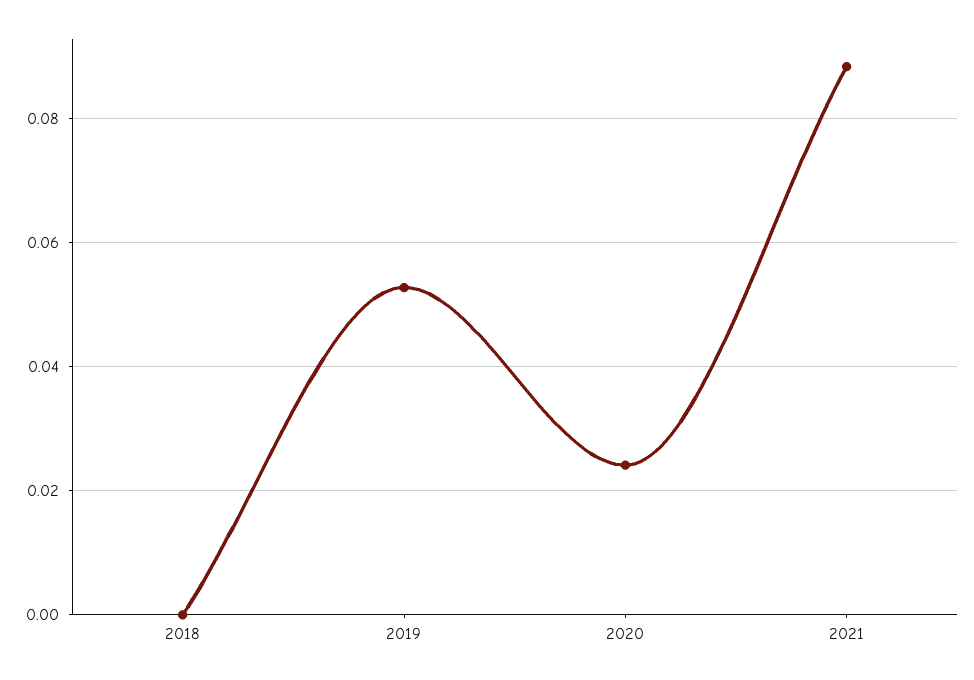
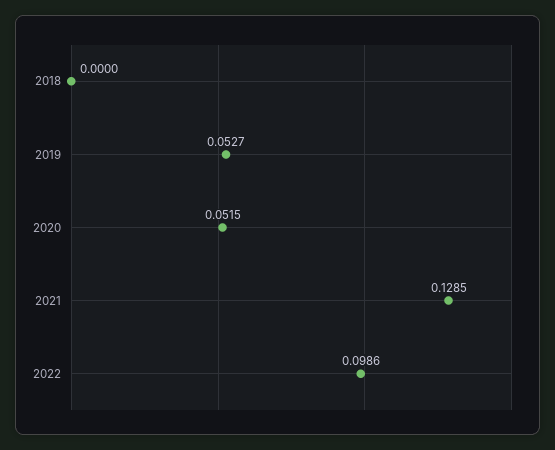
2020: 0.024 -> 0.0515
2021: 0.088 -> 0.1285
2022: none -> 0.0986

